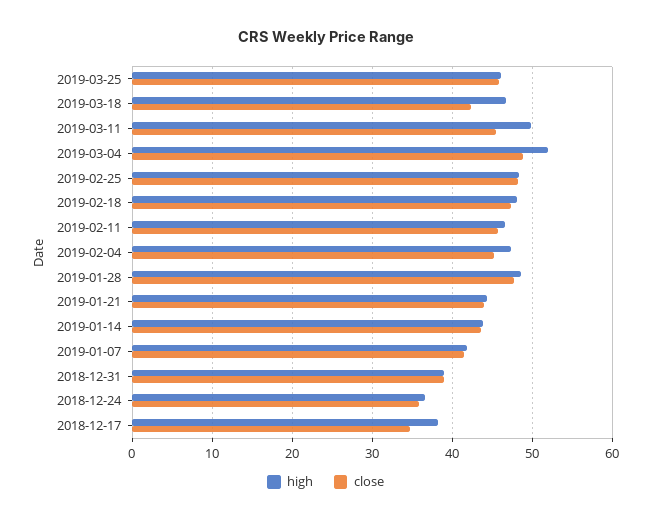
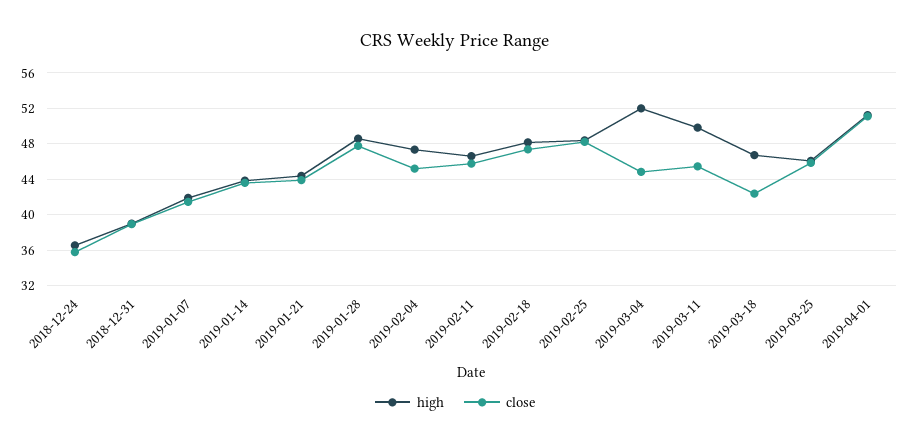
close, 2019-03-04: 49 -> 45
high, 2018-12-17: 38 -> none
close, 2018-12-17: 35 -> none
high, 2019-04-01: none -> 51
close, 2019-04-01: none -> 51

